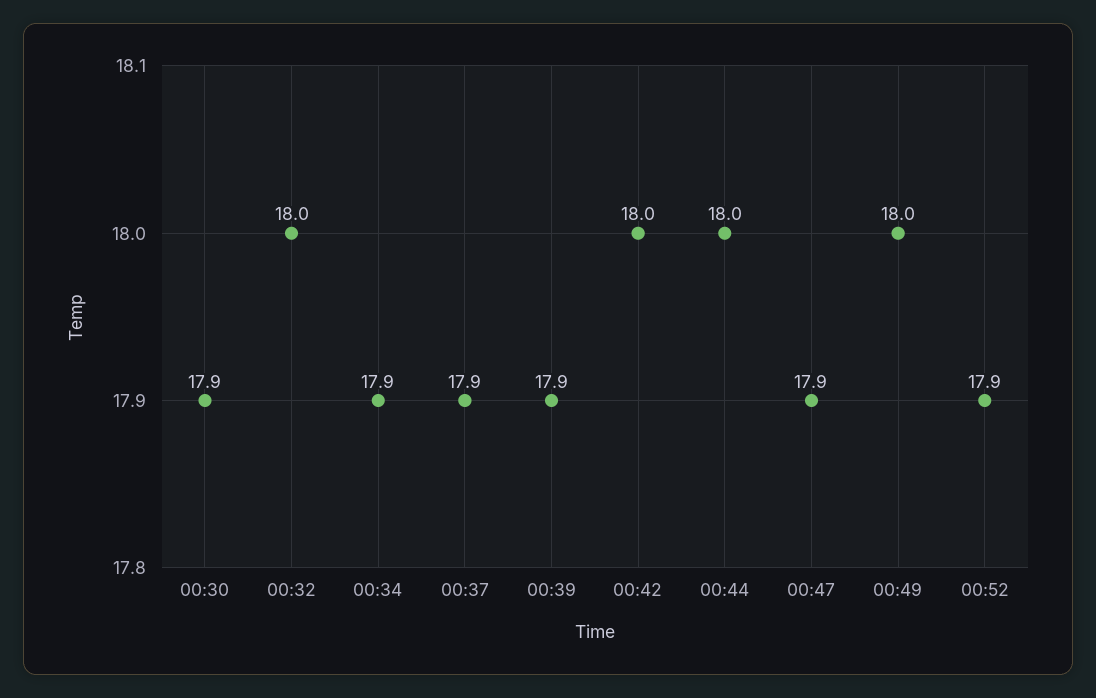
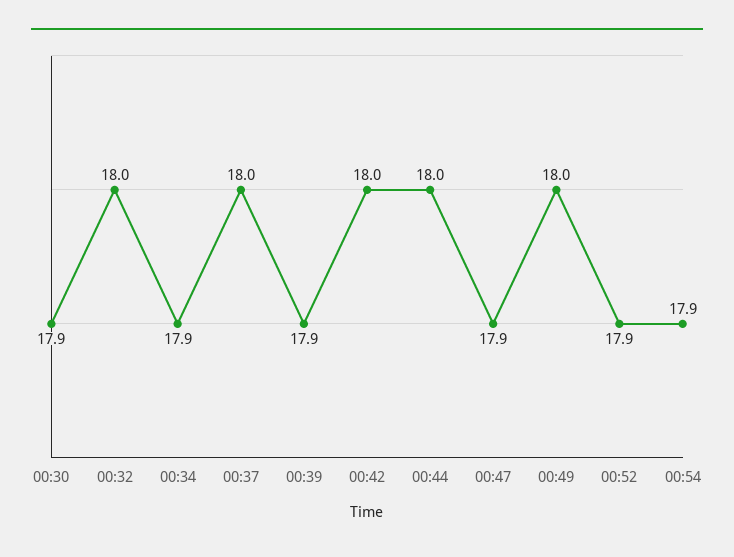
00:37: 17.9 -> 18
00:54: none -> 17.9

